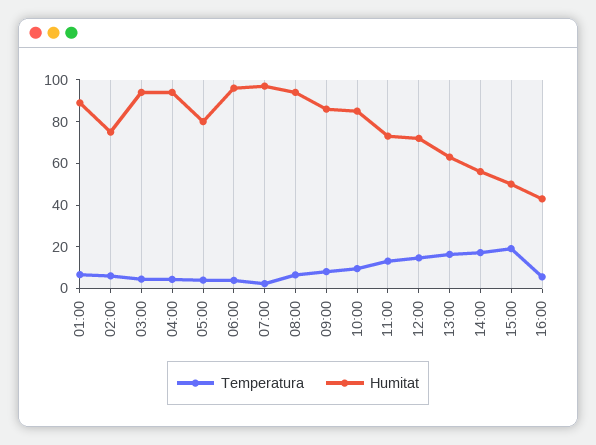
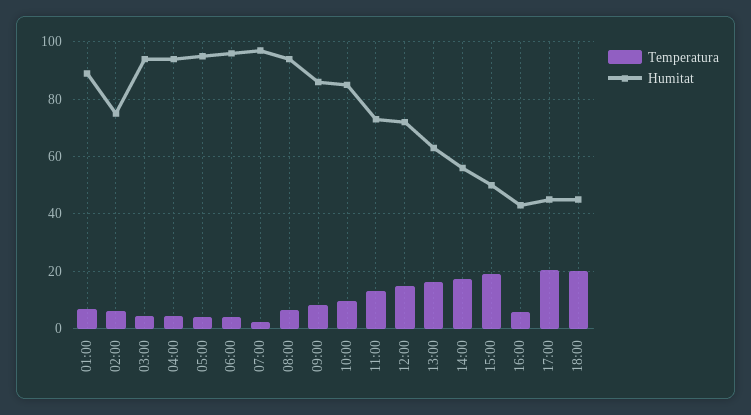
Humitat, 05:00: 80 -> 95
Temperatura, 17:00: none -> 20
Humitat, 17:00: none -> 45
Temperatura, 18:00: none -> 20
Humitat, 18:00: none -> 45

